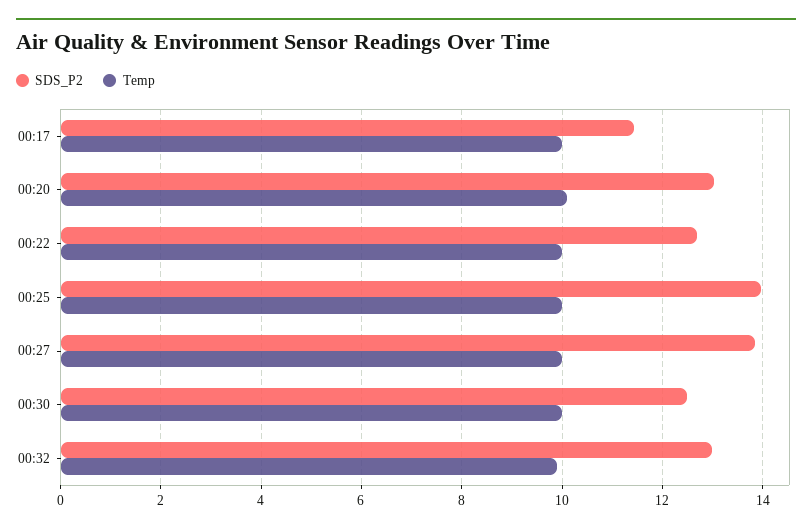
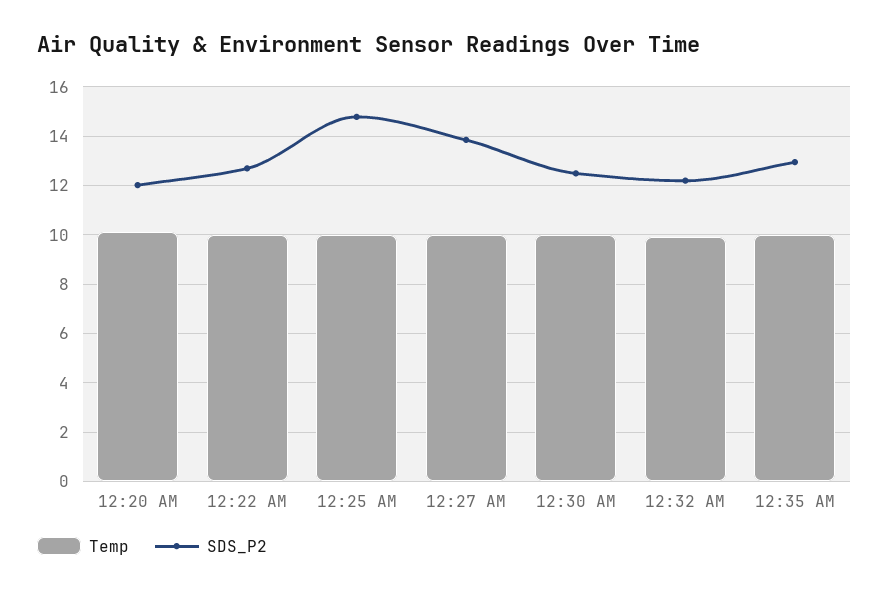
SDS_P2, 00:17: 11.4 -> none
Temp, 00:17: 10 -> none
SDS_P2, 00:20: 13 -> 12
SDS_P2, 00:25: 14 -> 14.75
SDS_P2, 00:32: 13 -> 12.25
Temp, 12:35 AM: none -> 10
SDS_P2, 12:35 AM: none -> 13

